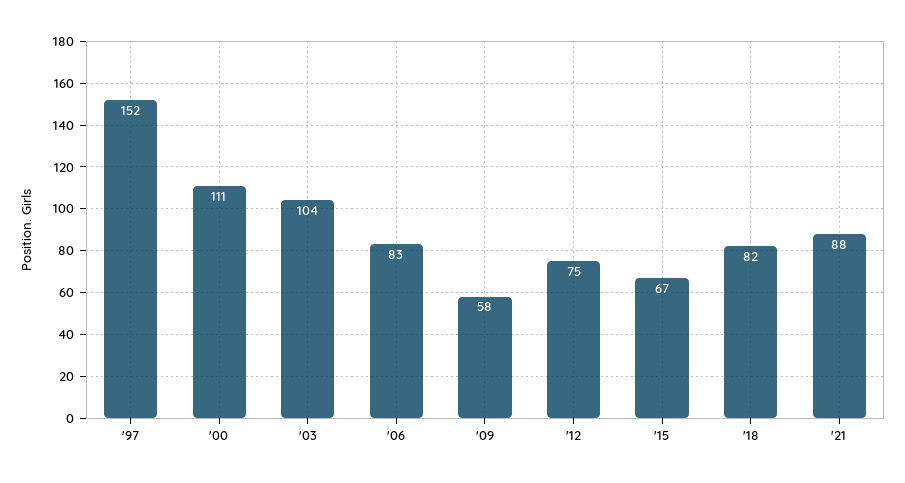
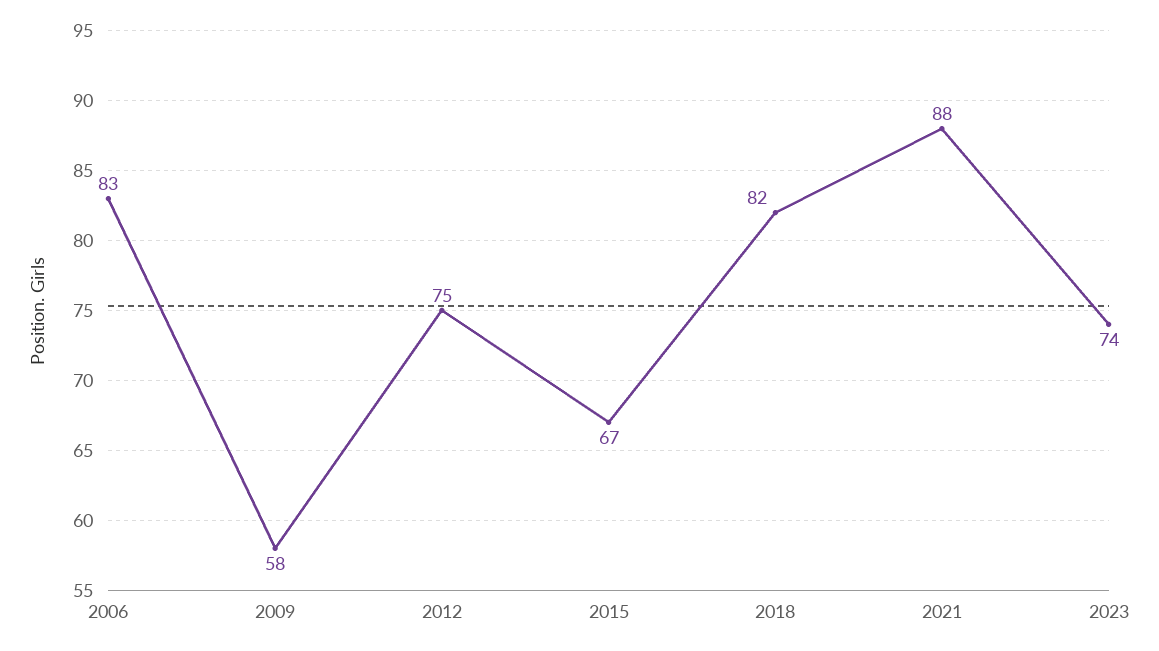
'97: 152 -> none
'00: 111 -> none
'03: 104 -> none
2023: none -> 74

